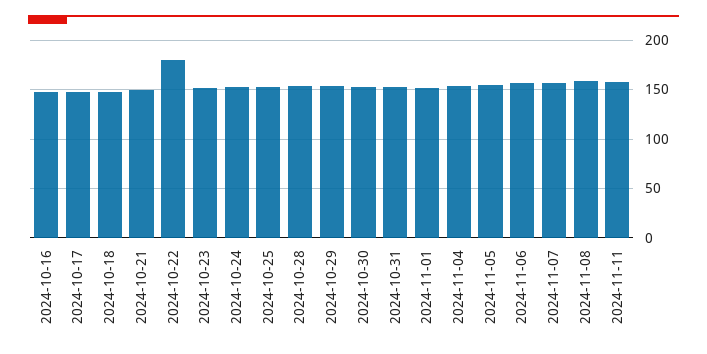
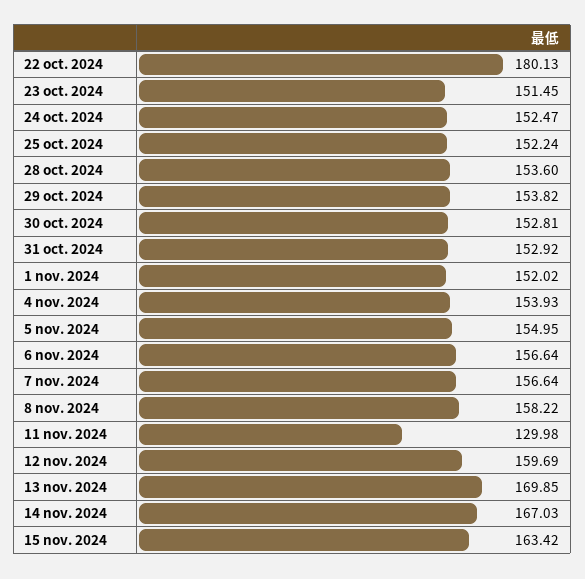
2024-10-16: 150 -> none
2024-10-17: 150 -> none
2024-10-18: 150 -> none
2024-10-21: 150 -> none
2024-11-11: 160 -> 129.98
12 nov. 2024: none -> 159.69
13 nov. 2024: none -> 169.85
14 nov. 2024: none -> 167.03
15 nov. 2024: none -> 163.42

